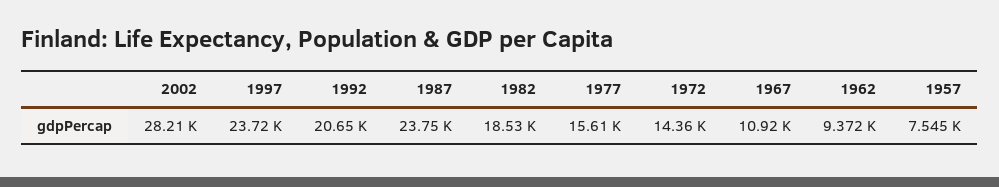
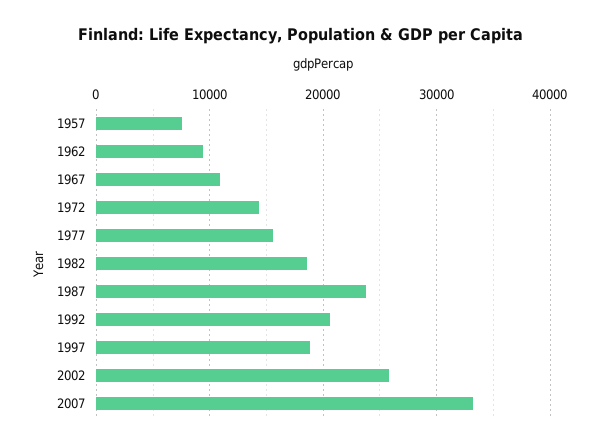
2002: 28210 -> 26000
1997: 23720 -> 19000
2007: none -> 33000

